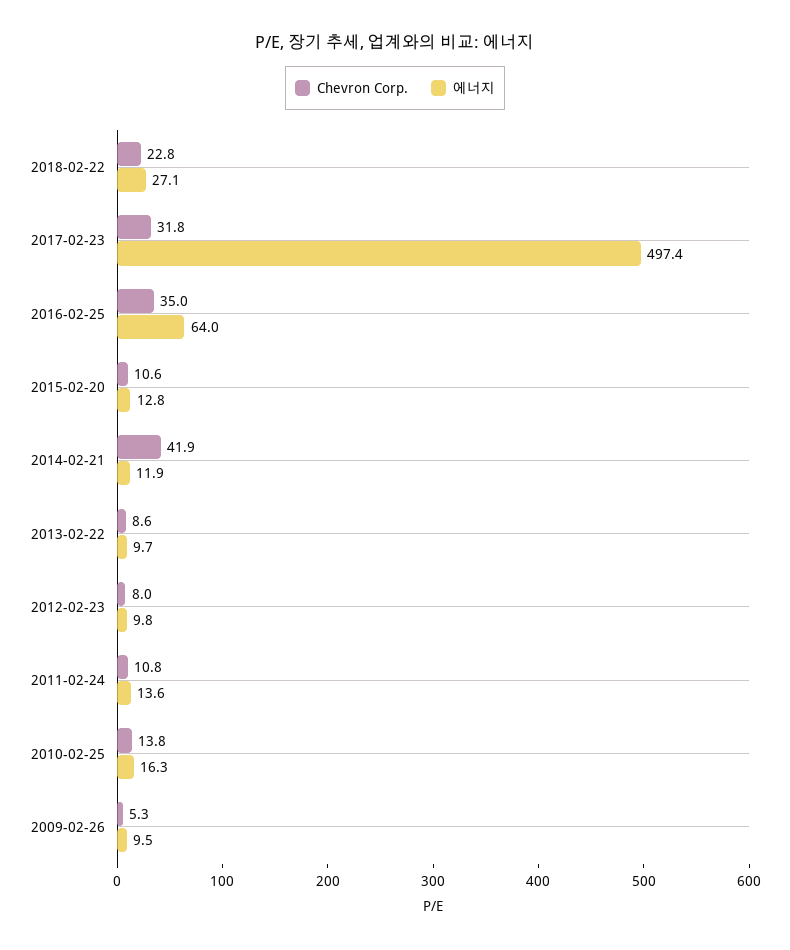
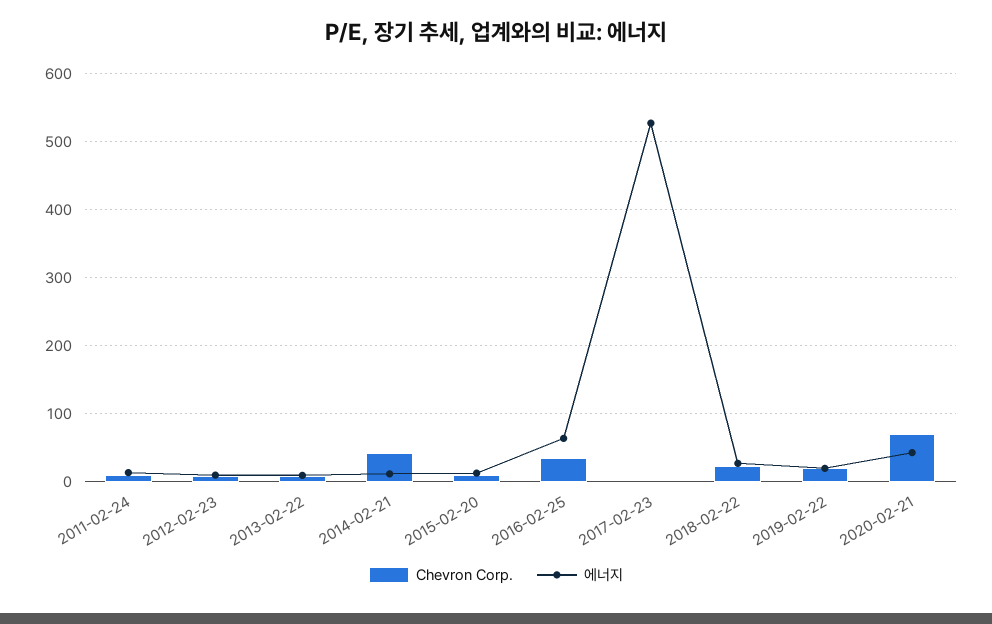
Chevron Corp., 2017-02-23: 31.8 -> 0
에너지, 2017-02-23: 497.4 -> 530
Chevron Corp., 2010-02-25: 13.8 -> none
에너지, 2010-02-25: 16.3 -> none
Chevron Corp., 2009-02-26: 5.3 -> none
에너지, 2009-02-26: 9.5 -> none
Chevron Corp., 2019-02-22: none -> 20
에너지, 2019-02-22: none -> 20
Chevron Corp., 2020-02-21: none -> 70
에너지, 2020-02-21: none -> 40

